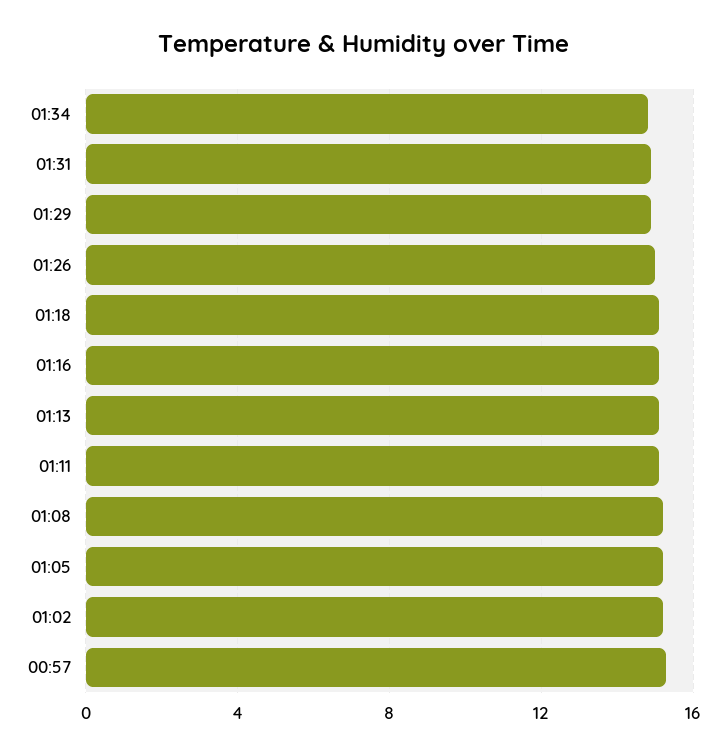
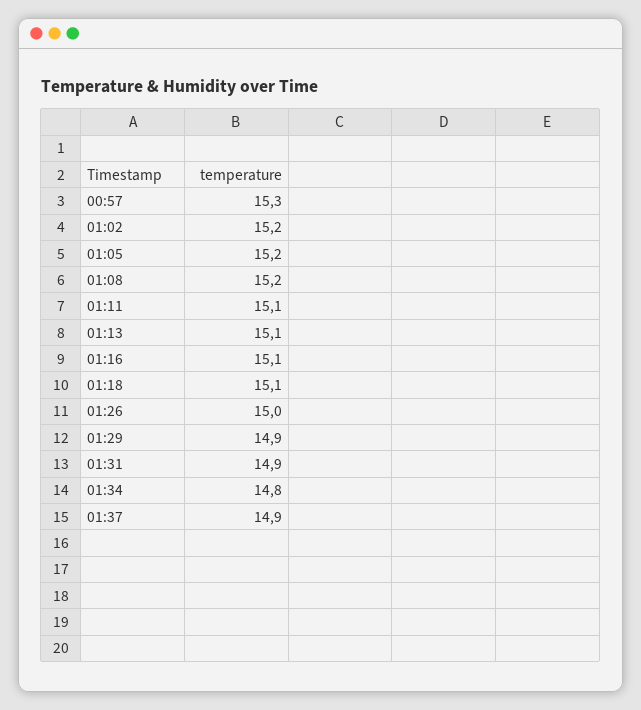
01:37: none -> 14.9

